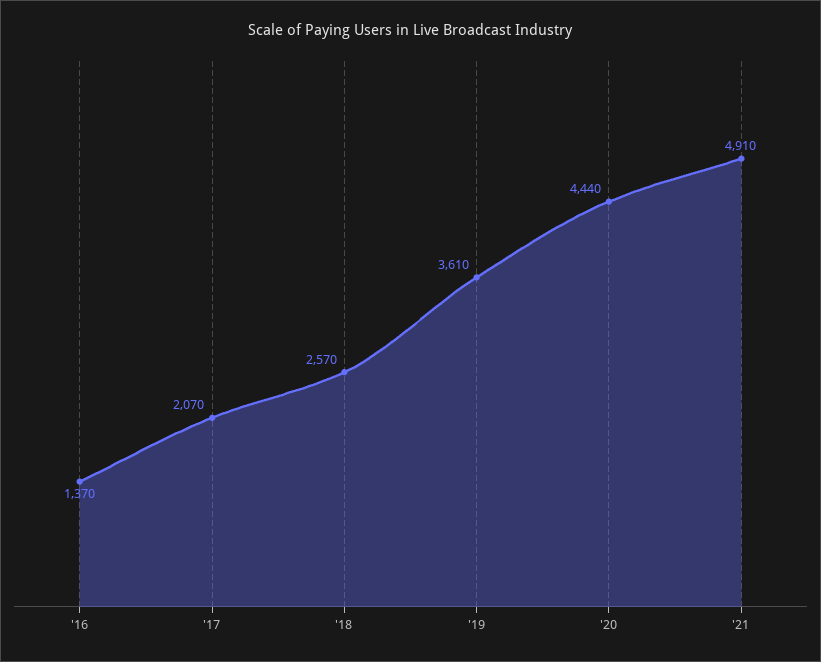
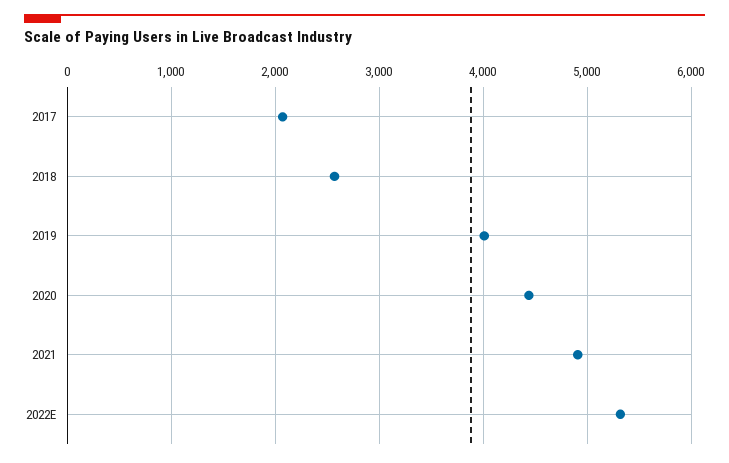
'16: 1370 -> none
'19: 3610 -> 4000
2022E: none -> 5300

